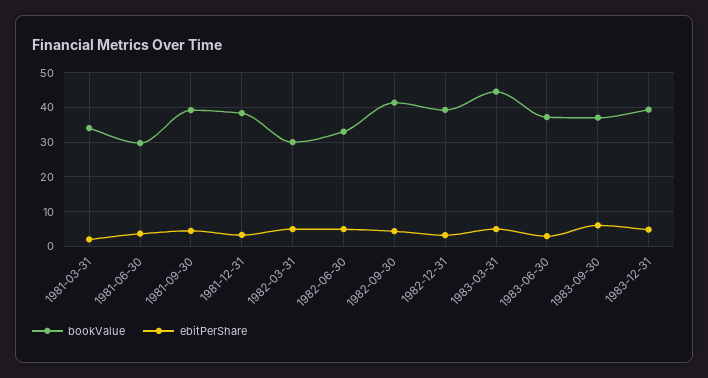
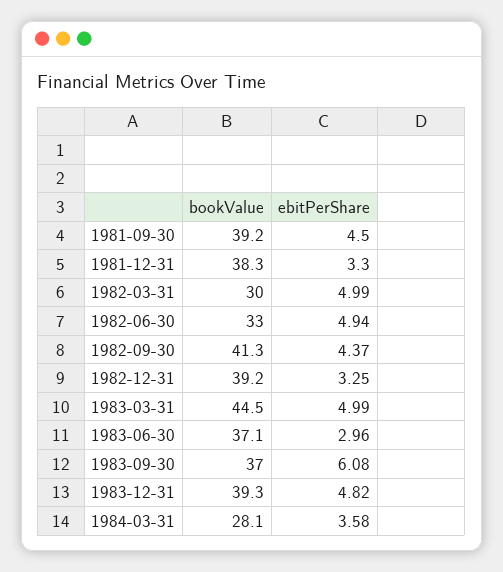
bookValue, 1981-03-31: 34 -> none
ebitPerShare, 1981-03-31: 2 -> none
bookValue, 1981-06-30: 30 -> none
ebitPerShare, 1981-06-30: 4 -> none
bookValue, 1984-03-31: none -> 28.1
ebitPerShare, 1984-03-31: none -> 3.58

